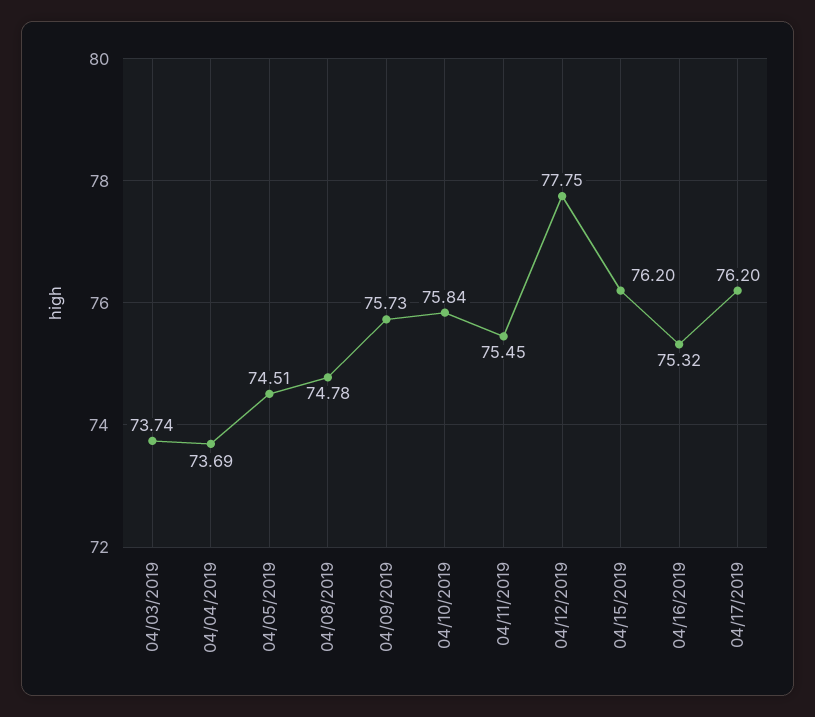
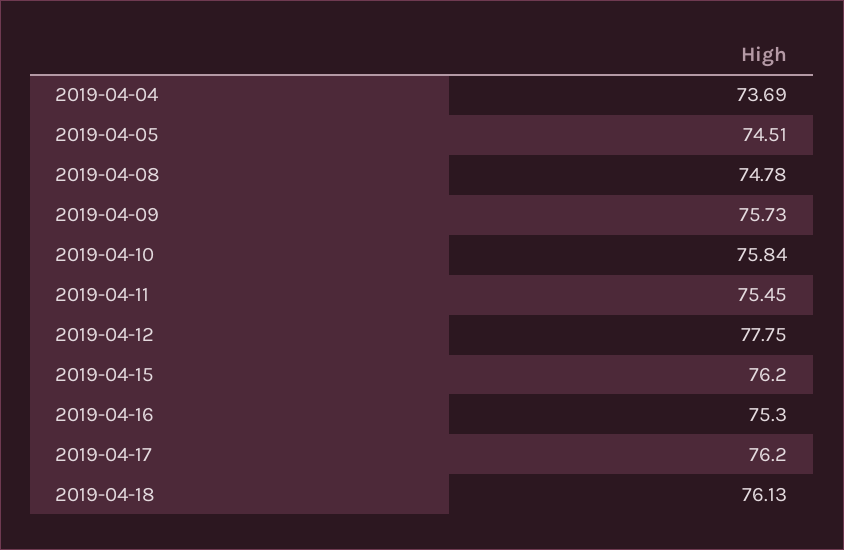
04/03/2019: 73.74 -> none
04/16/2019: 75.32 -> 75.3
2019-04-18: none -> 76.13

